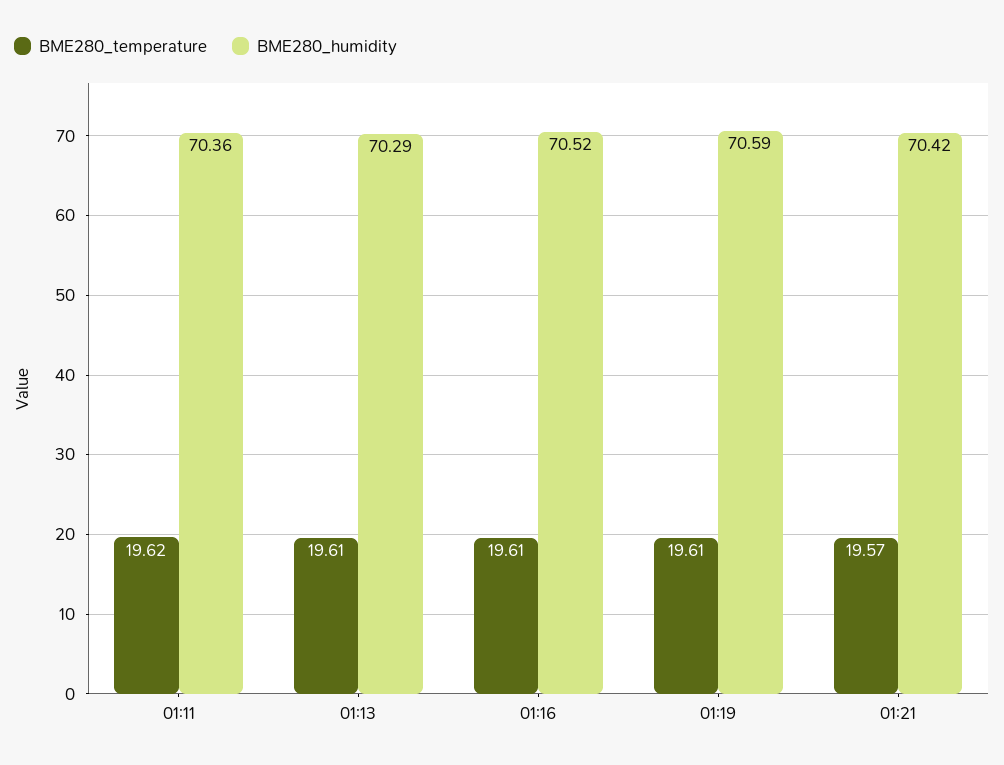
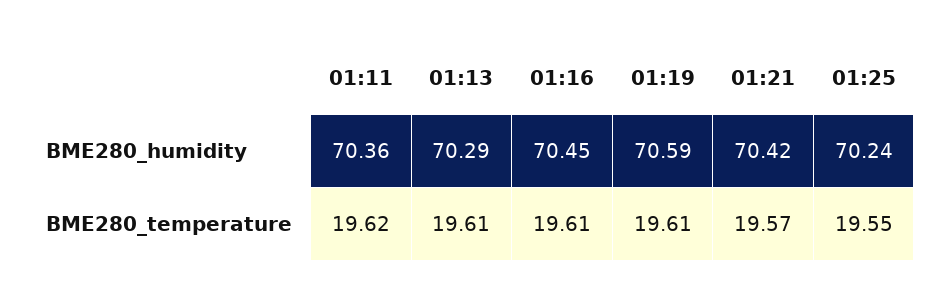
BME280_humidity, 01:16: 70.52 -> 70.45
BME280_humidity, 01:25: none -> 70.24
BME280_temperature, 01:25: none -> 19.55

